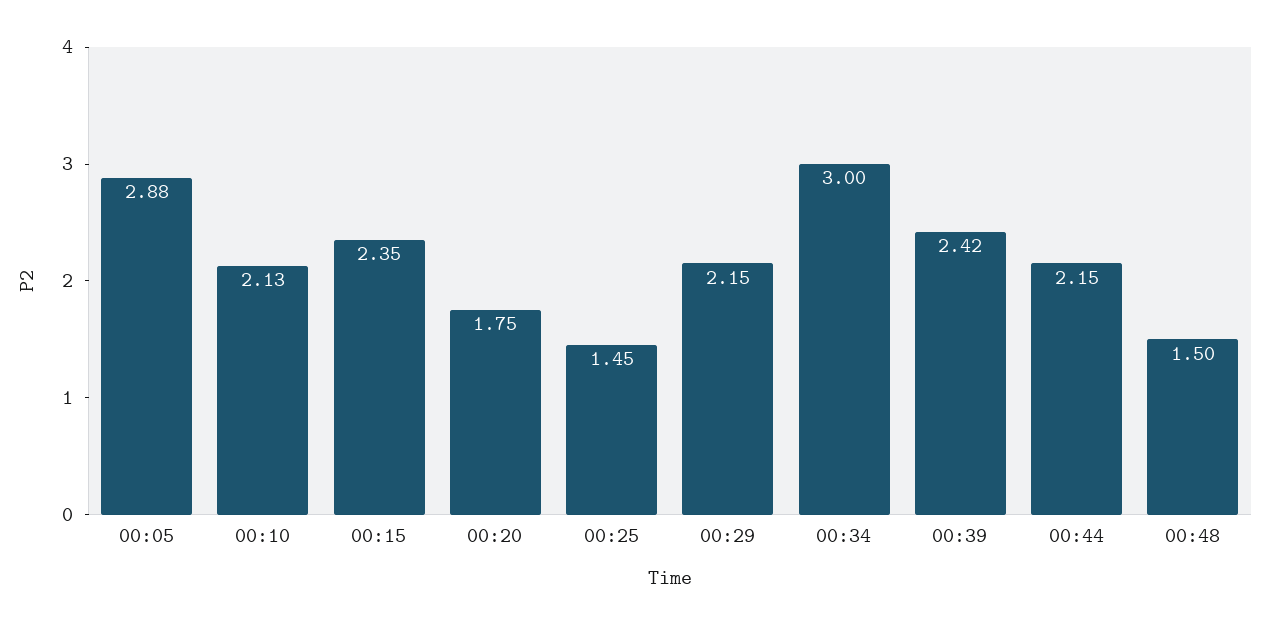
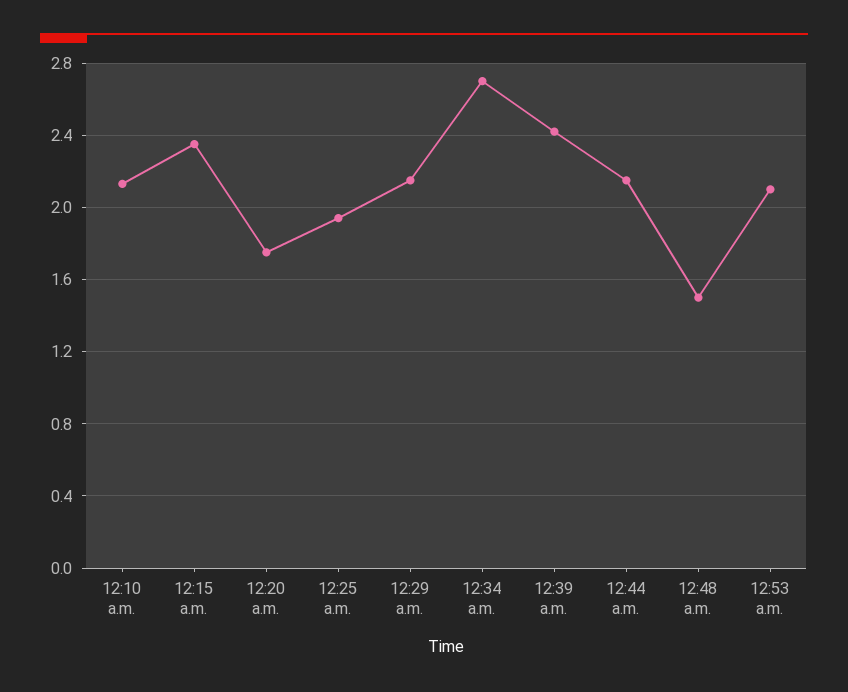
00:05: 2.88 -> none
00:25: 1.45 -> 1.95
00:34: 3 -> 2.7
12:53 a.m.: none -> 2.1

